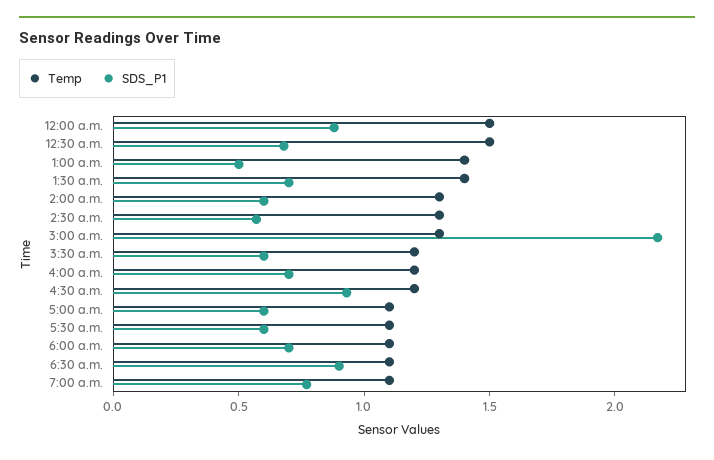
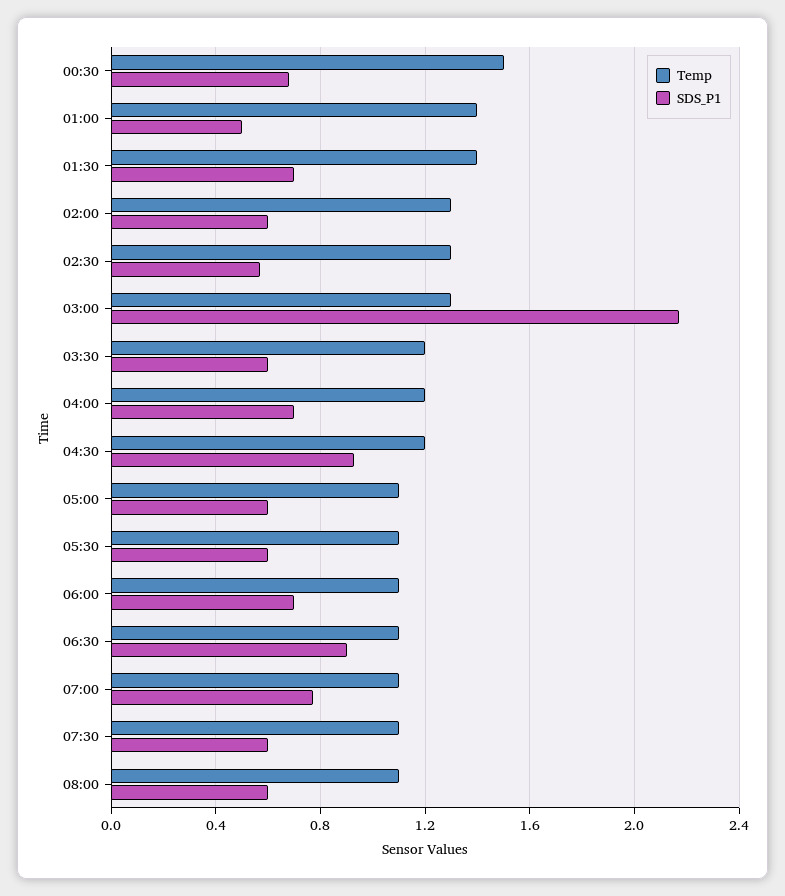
Temp, 12:00 a.m.: 1.5 -> none
SDS_P1, 12:00 a.m.: 0.9 -> none
Temp, 07:30: none -> 1.1
SDS_P1, 07:30: none -> 0.6
Temp, 08:00: none -> 1.1
SDS_P1, 08:00: none -> 0.6

